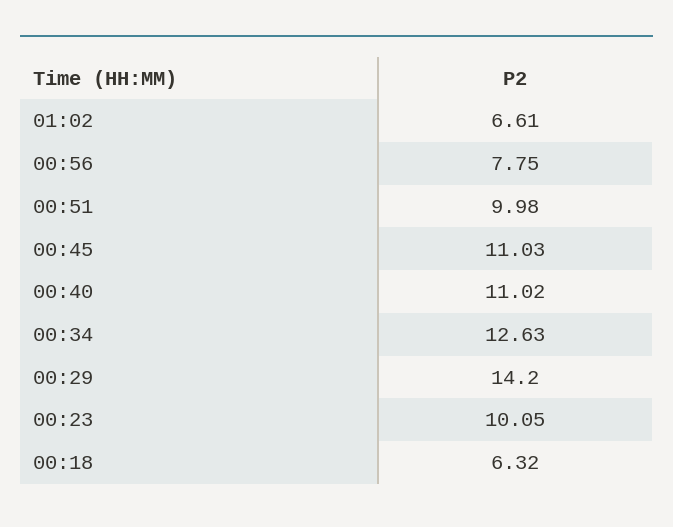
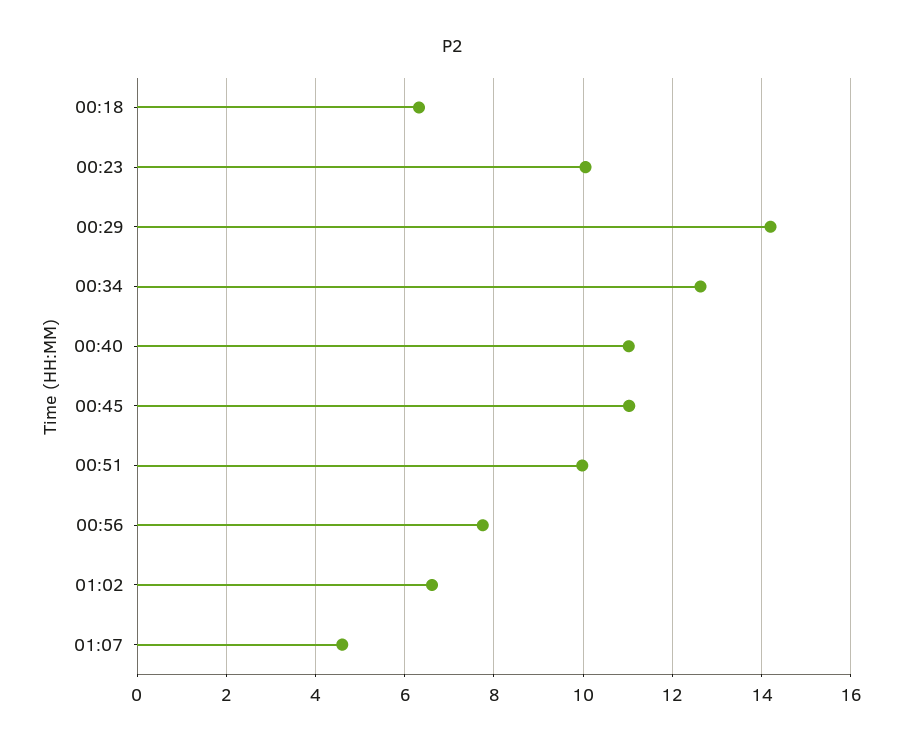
01:07: none -> 4.6

